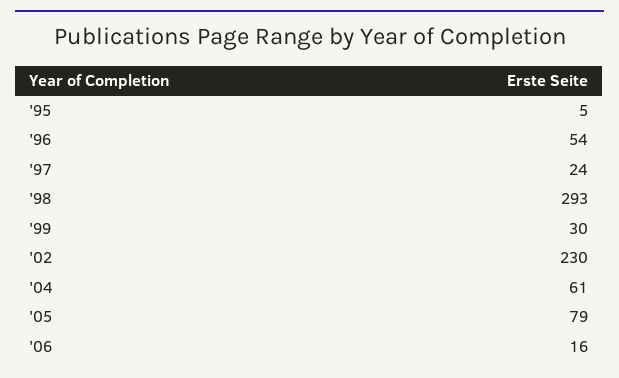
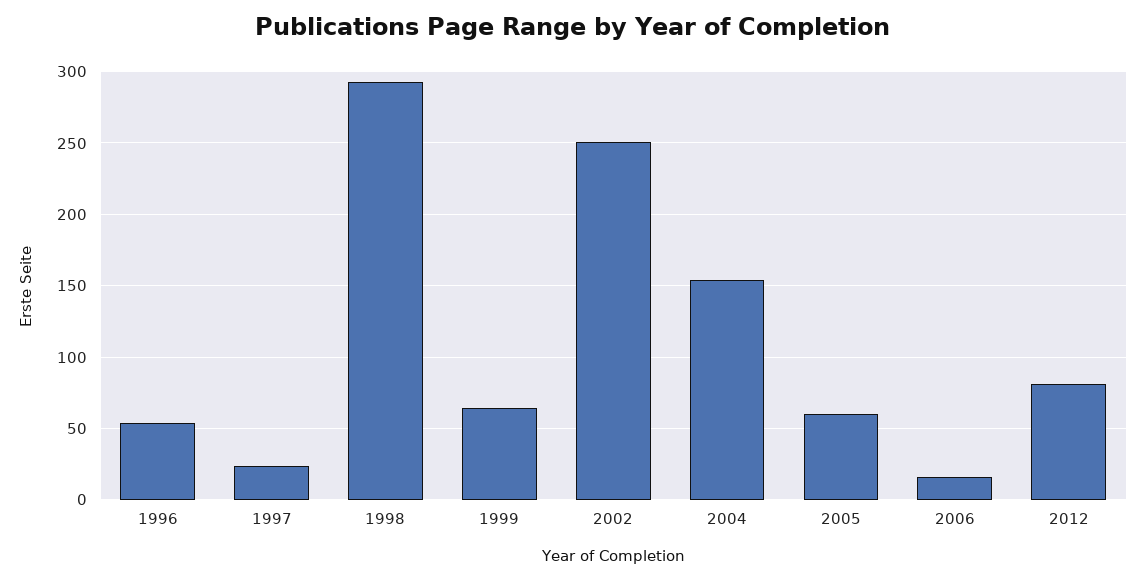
'95: 5 -> none
'99: 30 -> 65
'02: 230 -> 250
'04: 61 -> 155
'05: 79 -> 60
2012: none -> 80

